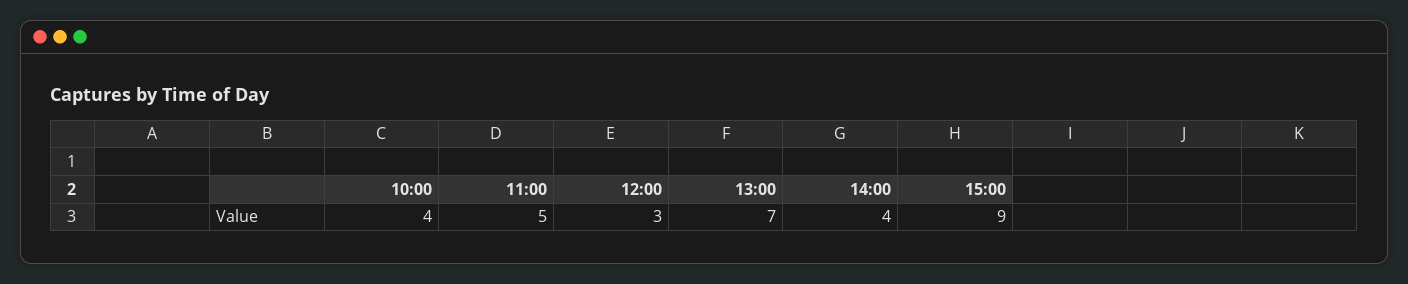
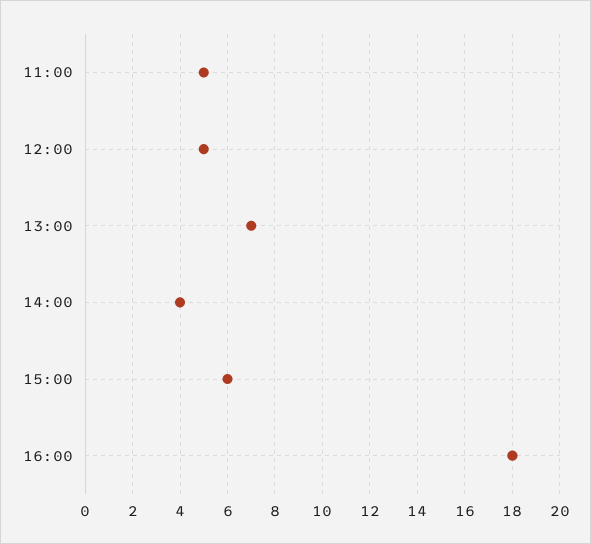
10:00: 4 -> none
12:00: 3 -> 5
15:00: 9 -> 6
16:00: none -> 18

